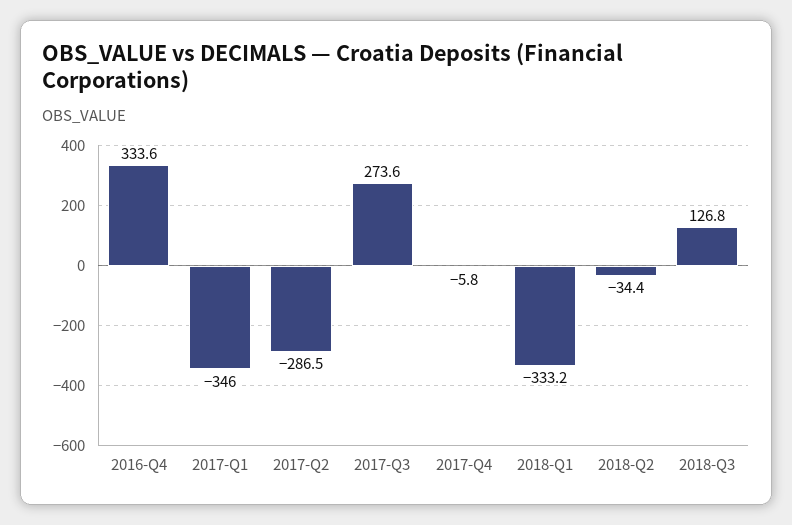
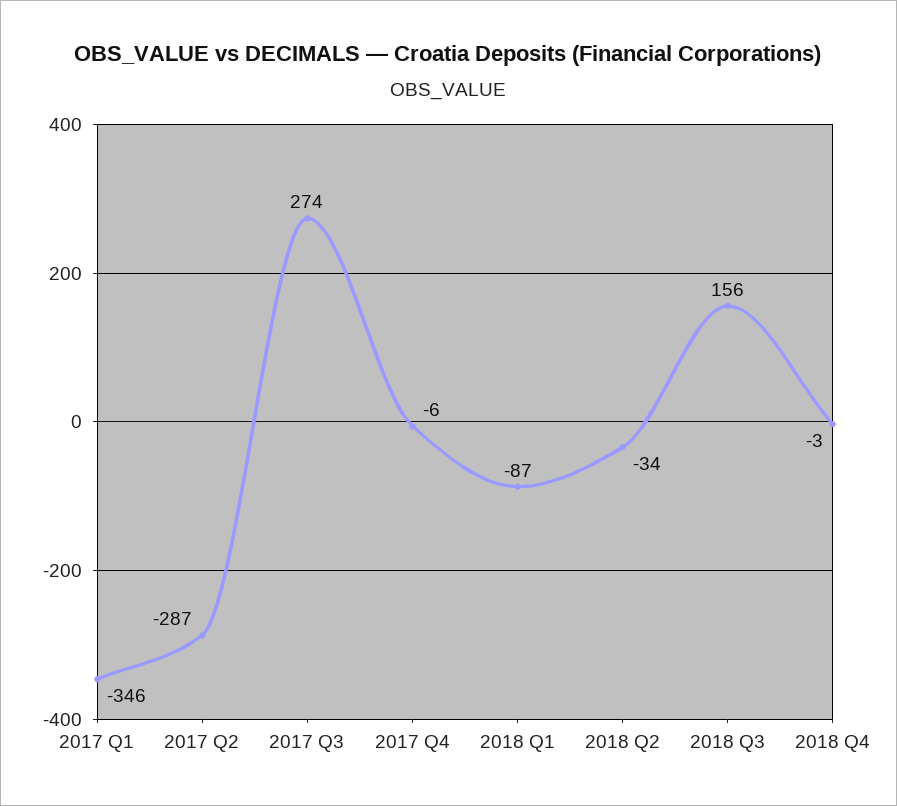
2016-Q4: 333.6 -> none
2018-Q1: -333.2 -> -87
2018-Q3: 126.8 -> 156
2018 Q4: none -> -3

